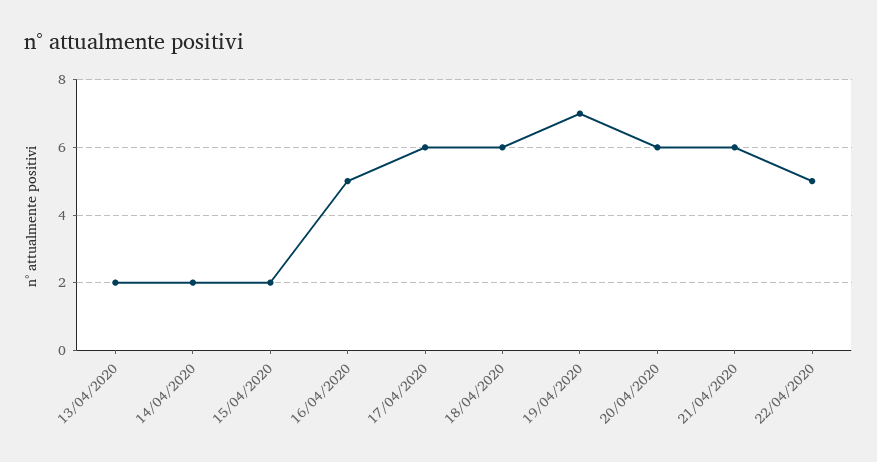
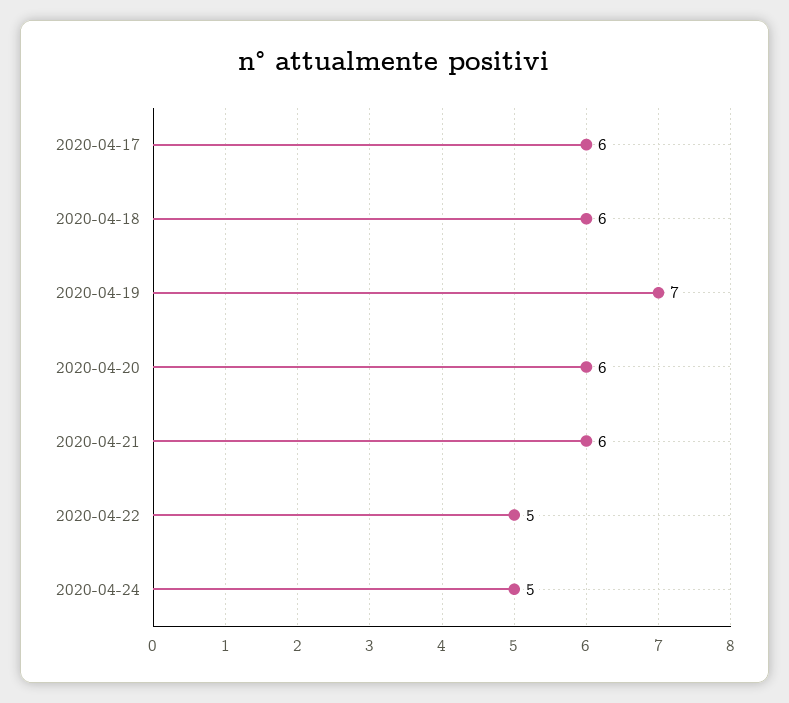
13/04/2020: 2 -> none
14/04/2020: 2 -> none
15/04/2020: 2 -> none
16/04/2020: 5 -> none
2020-04-24: none -> 5

